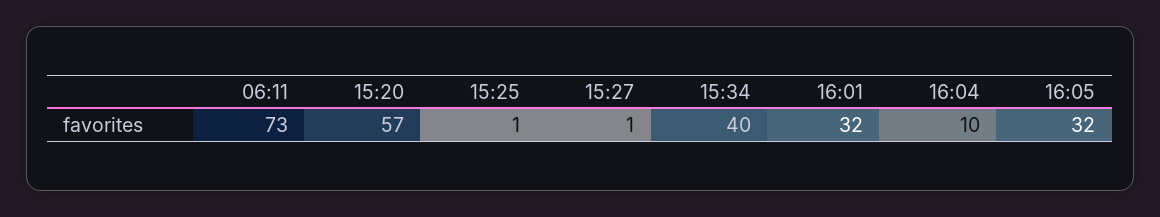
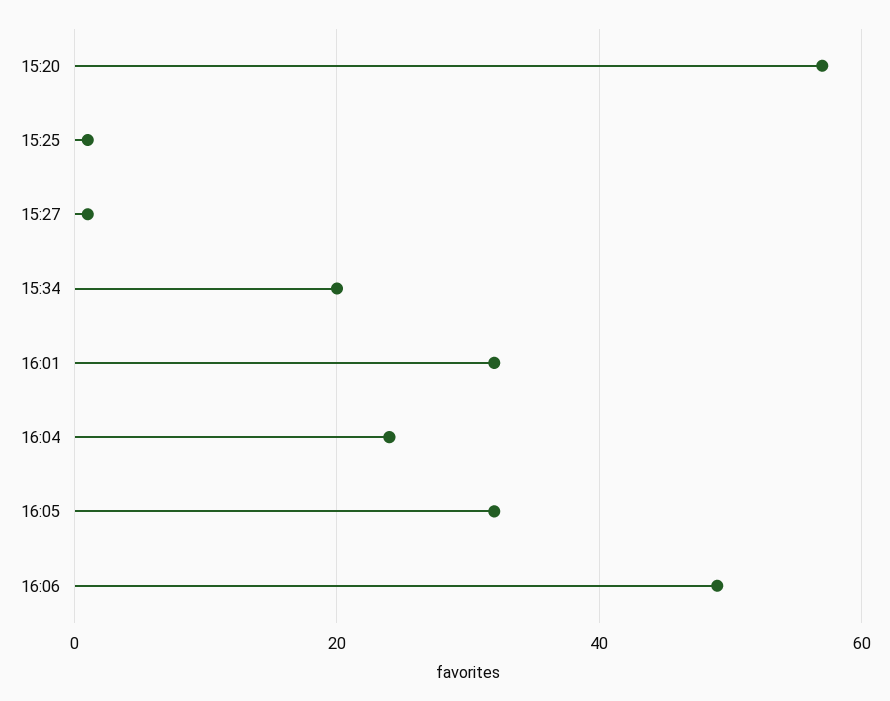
06:11: 73 -> none
15:34: 40 -> 20
16:04: 10 -> 25
16:06: none -> 50

